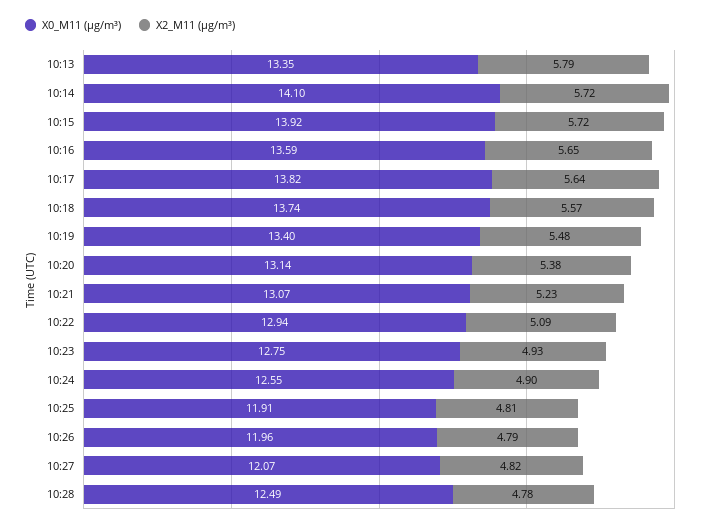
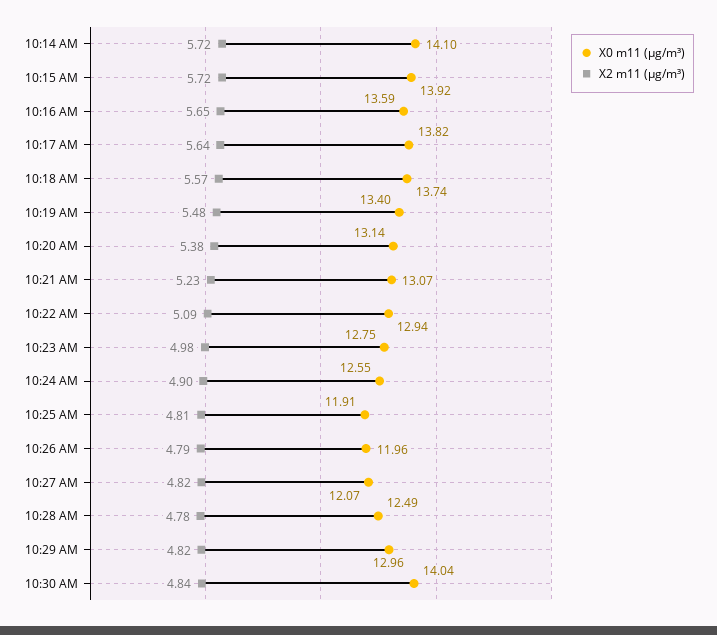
X0_M11 (μg/m³), 10:13: 13.35 -> none
X2_M11 (μg/m³), 10:13: 5.79 -> none
X2_M11 (μg/m³), 10:23: 4.93 -> 4.98
X0_M11 (μg/m³), 10:29 AM: none -> 12.96
X2_M11 (μg/m³), 10:29 AM: none -> 4.82
X0_M11 (μg/m³), 10:30 AM: none -> 14.04
X2_M11 (μg/m³), 10:30 AM: none -> 4.84

